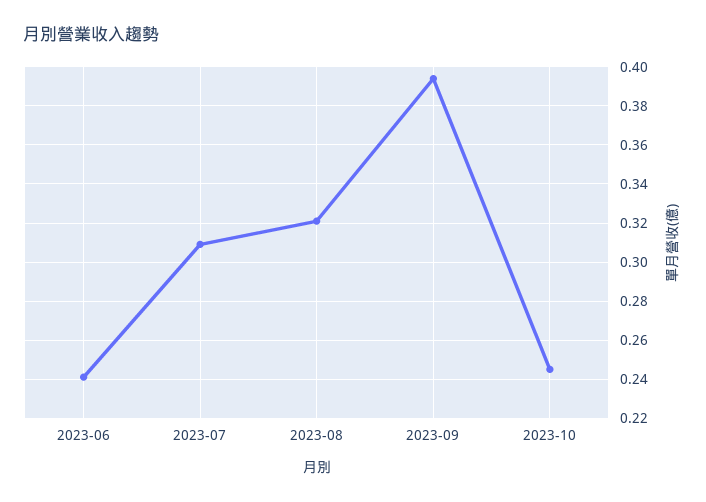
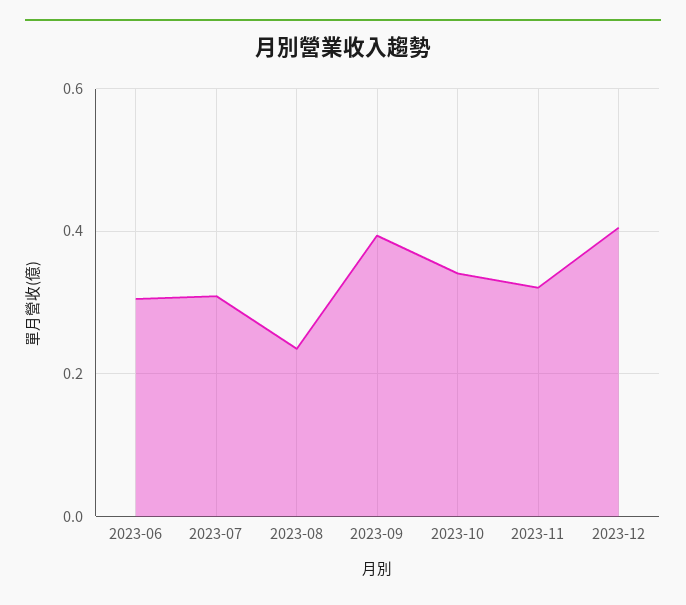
2023-06: 0.24 -> 0.3
2023-08: 0.32 -> 0.24
2023-10: 0.245 -> 0.34
2023-11: none -> 0.32
2023-12: none -> 0.4

